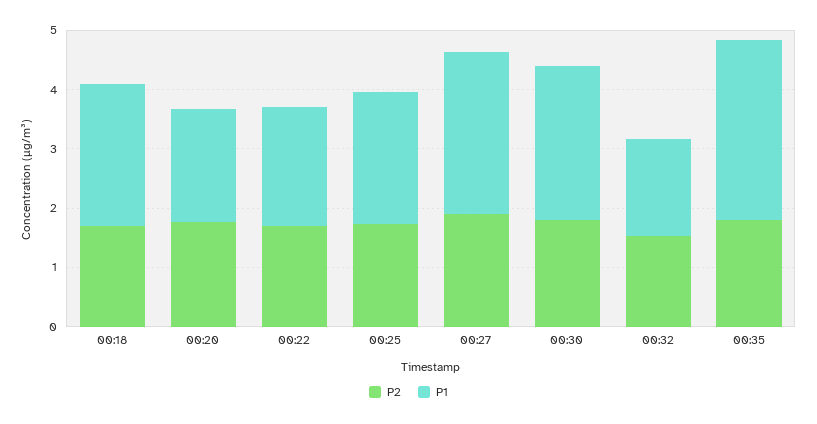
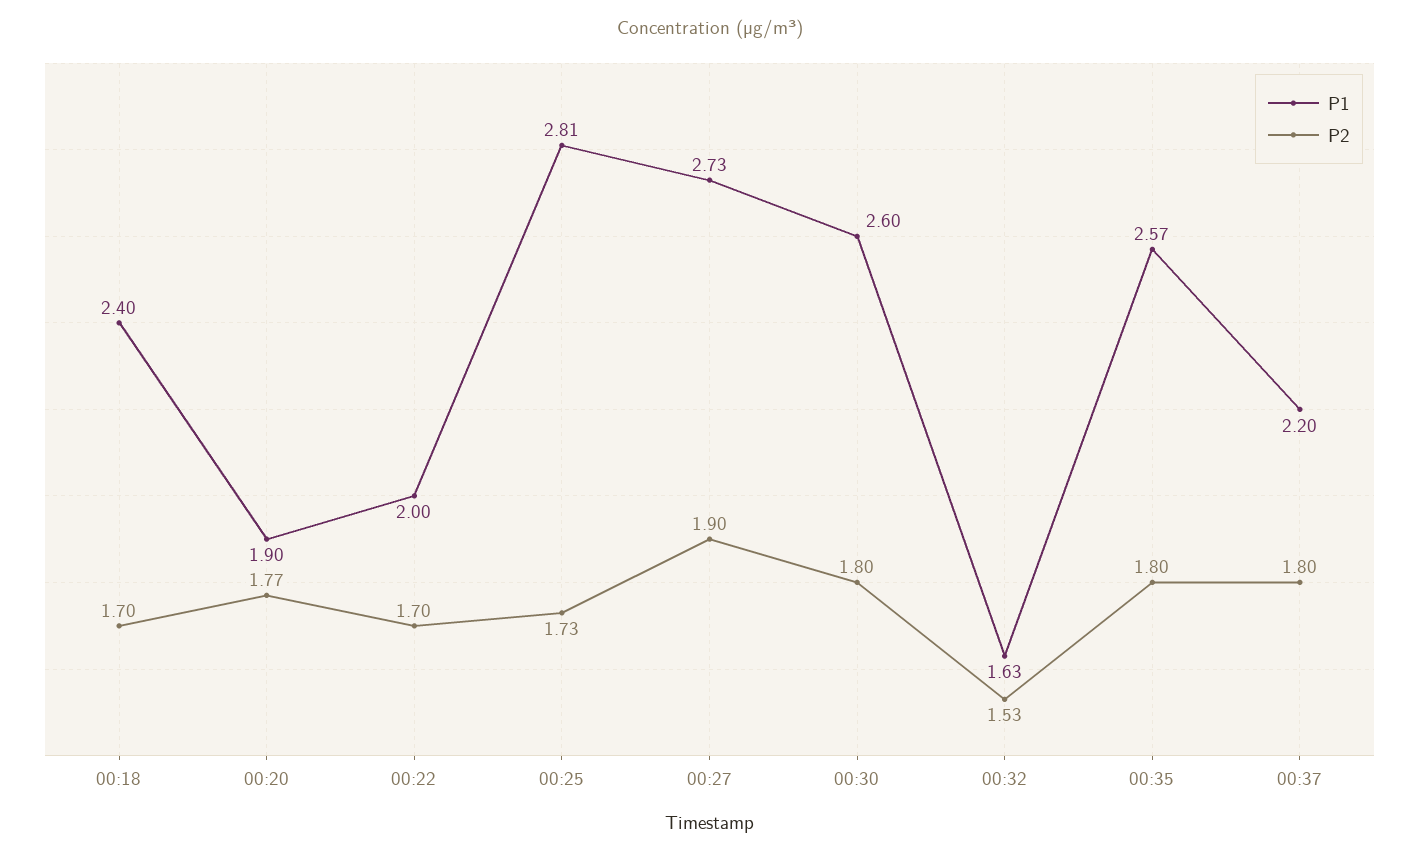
P1, 00:25: 2.2 -> 2.81
P1, 00:35: 3 -> 2.57
P1, 00:37: none -> 2.2
P2, 00:37: none -> 1.8

